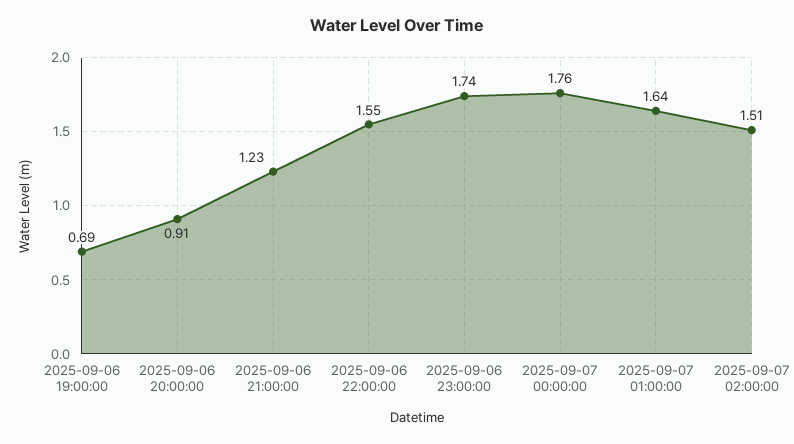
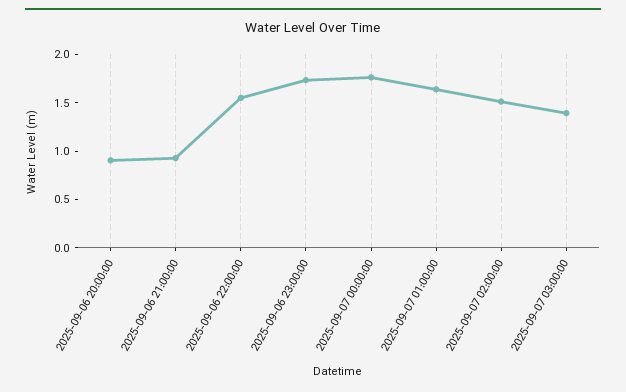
2025-09-06 19:00:00: 0.69 -> none
2025-09-06 21:00:00: 1.23 -> 0.9
2025-09-07 03:00:00: none -> 1.4

